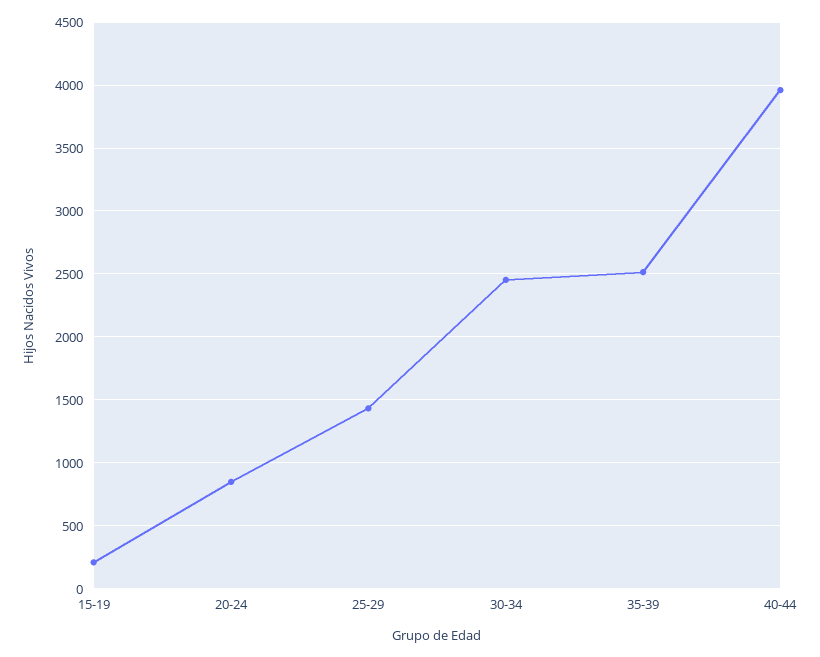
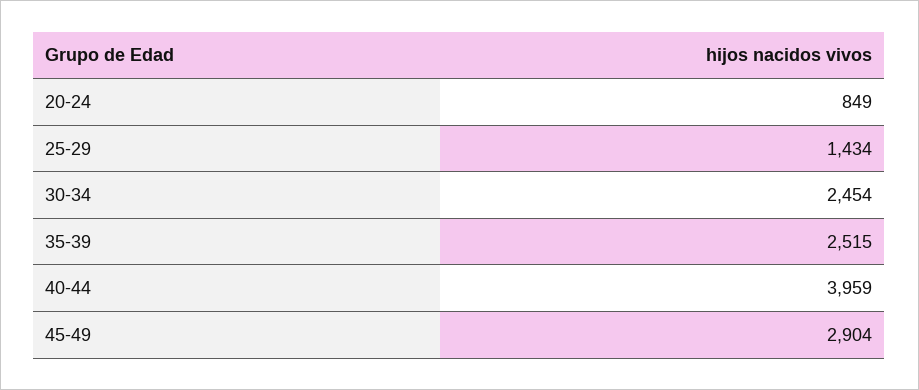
15-19: 200 -> none
45-49: none -> 2904

